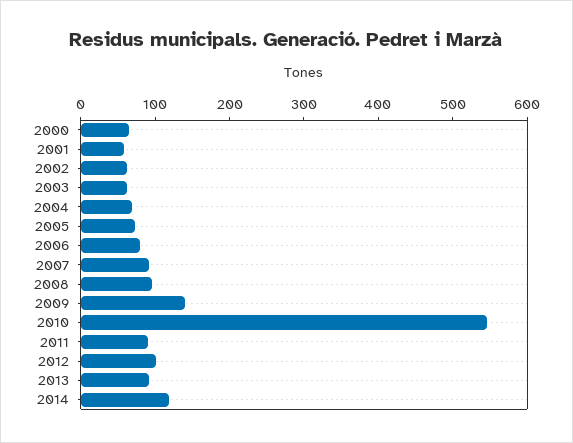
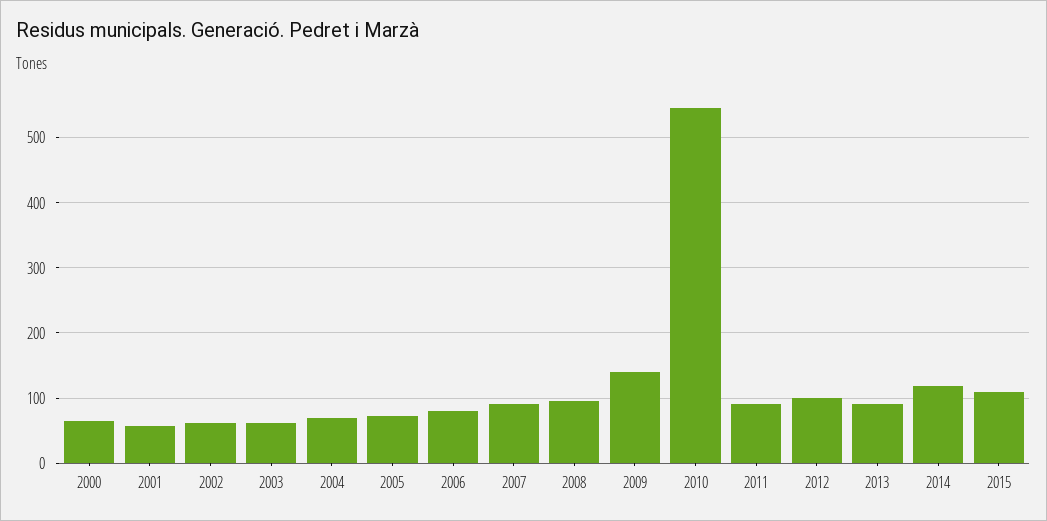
2015: none -> 110

